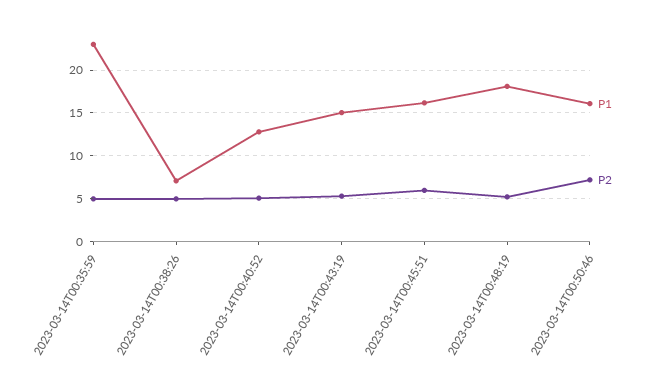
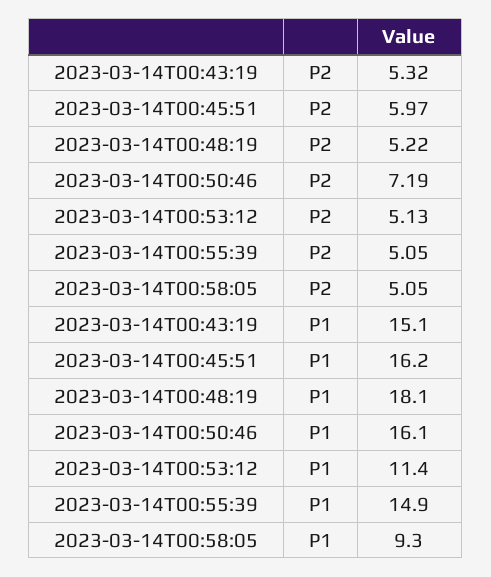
P1, 2023-03-14T00:35:59: 23 -> none
P2, 2023-03-14T00:35:59: 5 -> none
P1, 2023-03-14T00:38:26: 7 -> none
P2, 2023-03-14T00:38:26: 5 -> none
P1, 2023-03-14T00:40:52: 13 -> none
P2, 2023-03-14T00:40:52: 5 -> none
P2, 2023-03-14T00:53:12: none -> 5.13
P2, 2023-03-14T00:55:39: none -> 5.05
P2, 2023-03-14T00:58:05: none -> 5.05
P1, 2023-03-14T00:53:12: none -> 11.4
P1, 2023-03-14T00:55:39: none -> 14.9
P1, 2023-03-14T00:58:05: none -> 9.3

